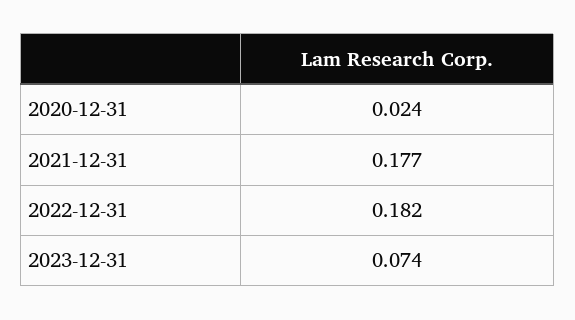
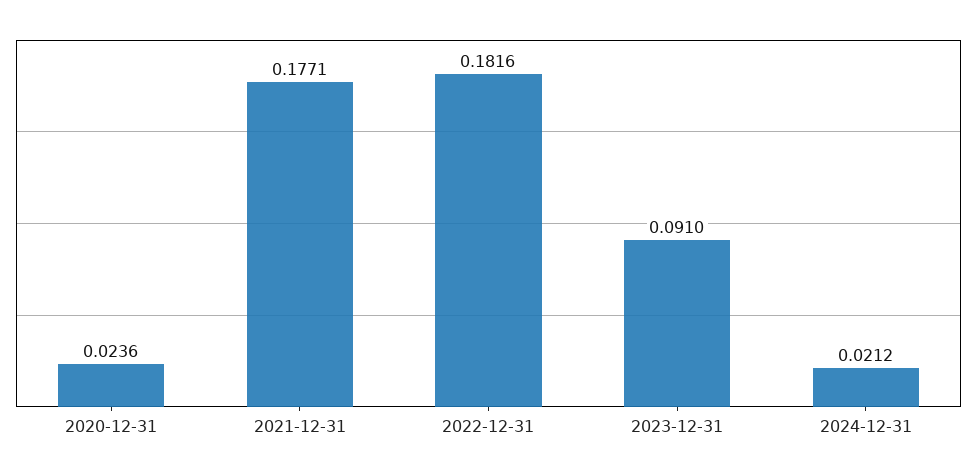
2023-12-31: 0.074 -> 0.091
2024-12-31: none -> 0.0212

